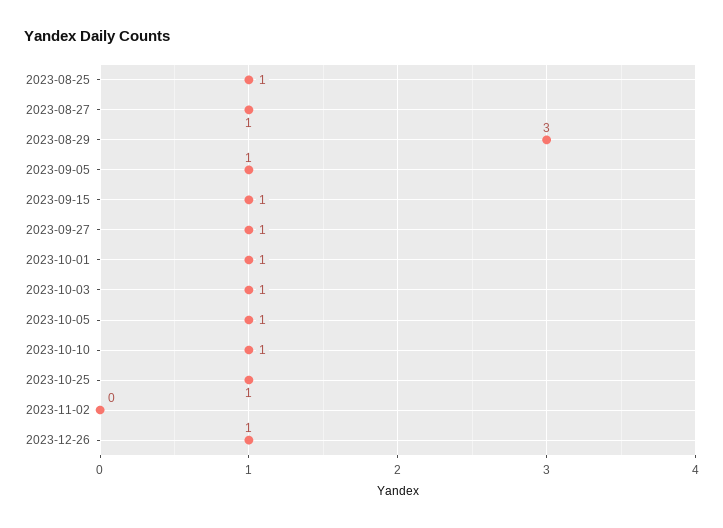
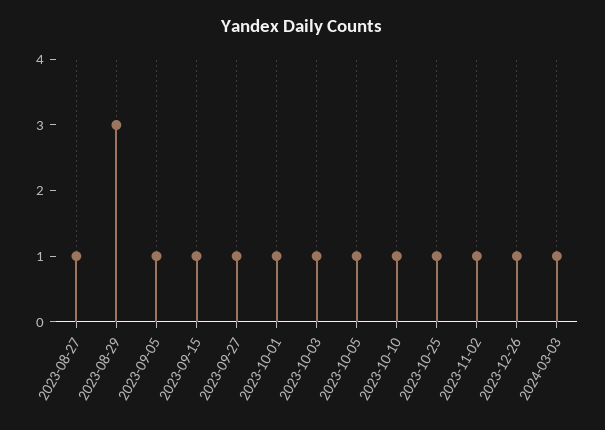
2023-08-25: 1 -> none
2023-11-02: 0 -> 1
2024-03-03: none -> 1

